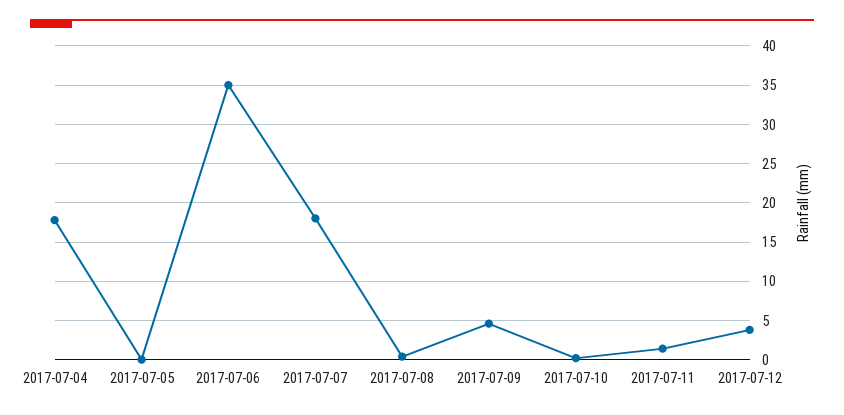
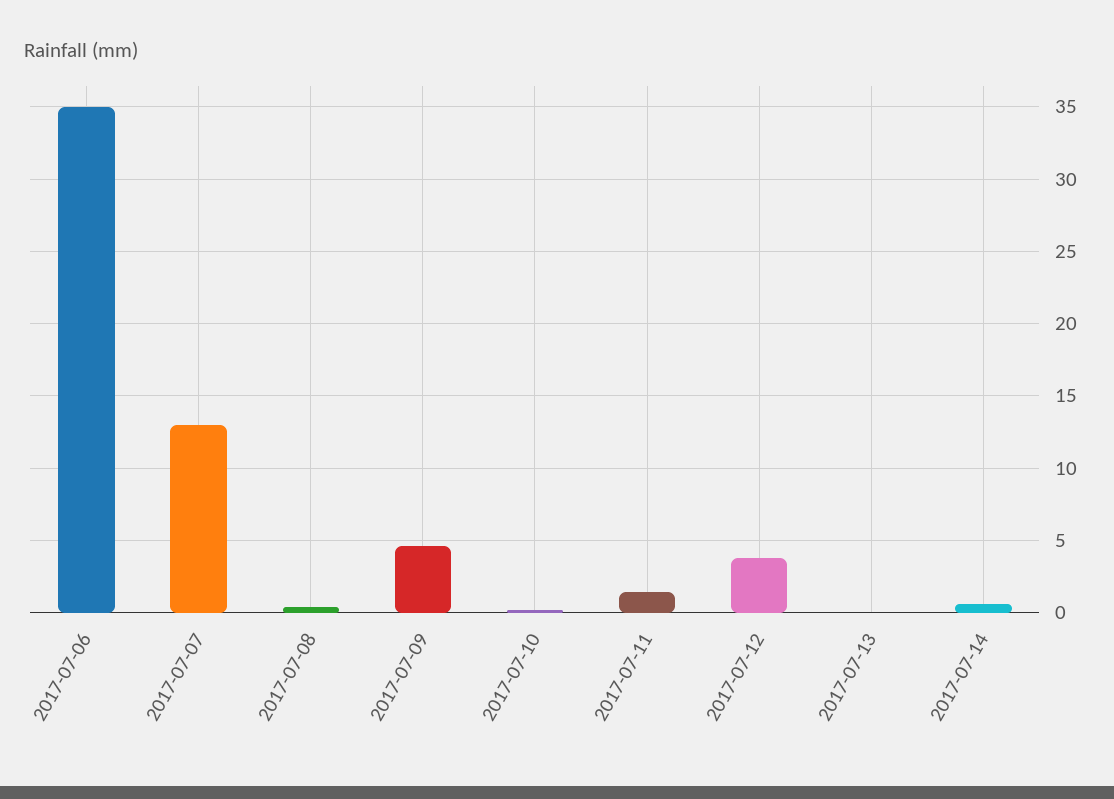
2017-07-04: 18 -> none
2017-07-05: 0 -> none
2017-07-07: 18 -> 13
2017-07-13: none -> 0
2017-07-14: none -> 0.5

